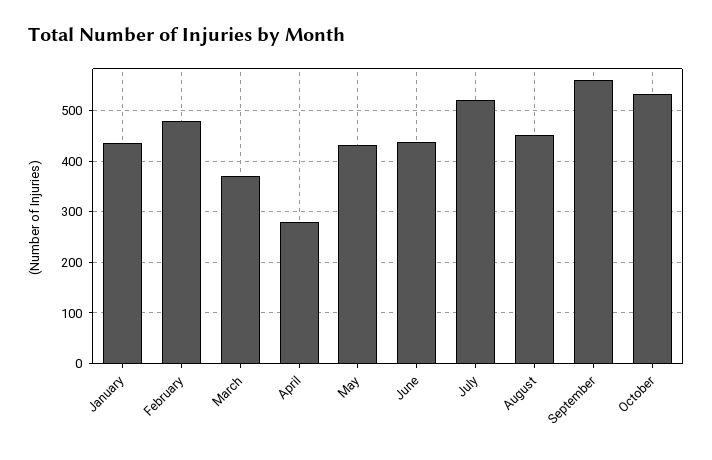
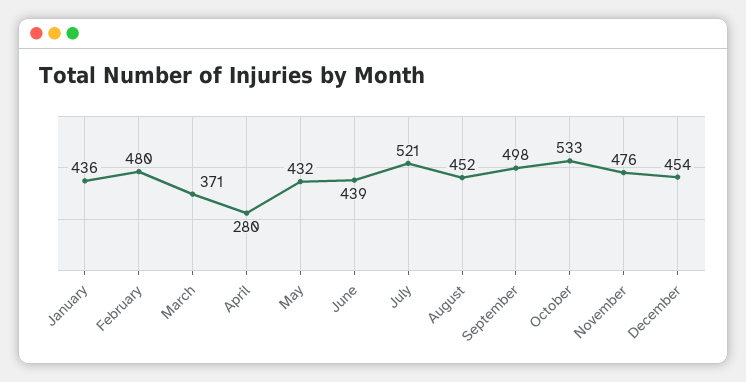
September: 560 -> 498
November: none -> 476
December: none -> 454

